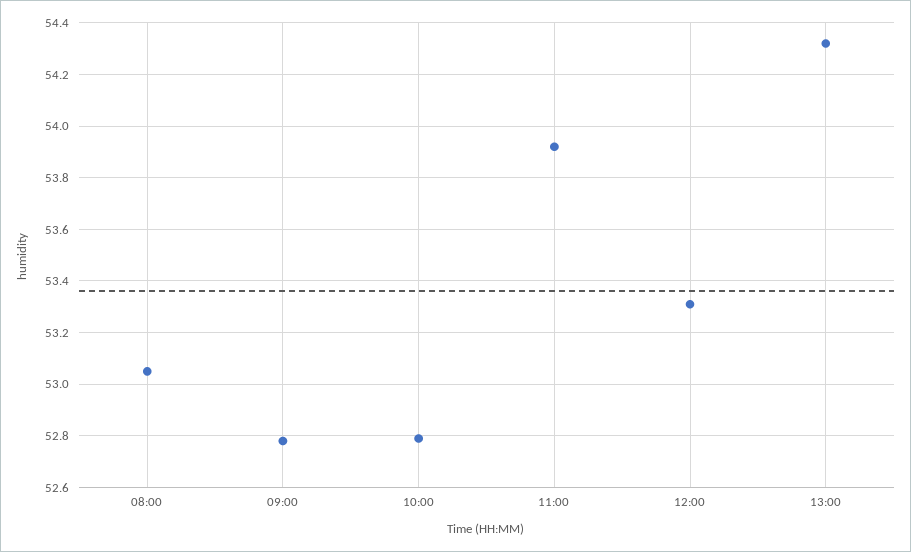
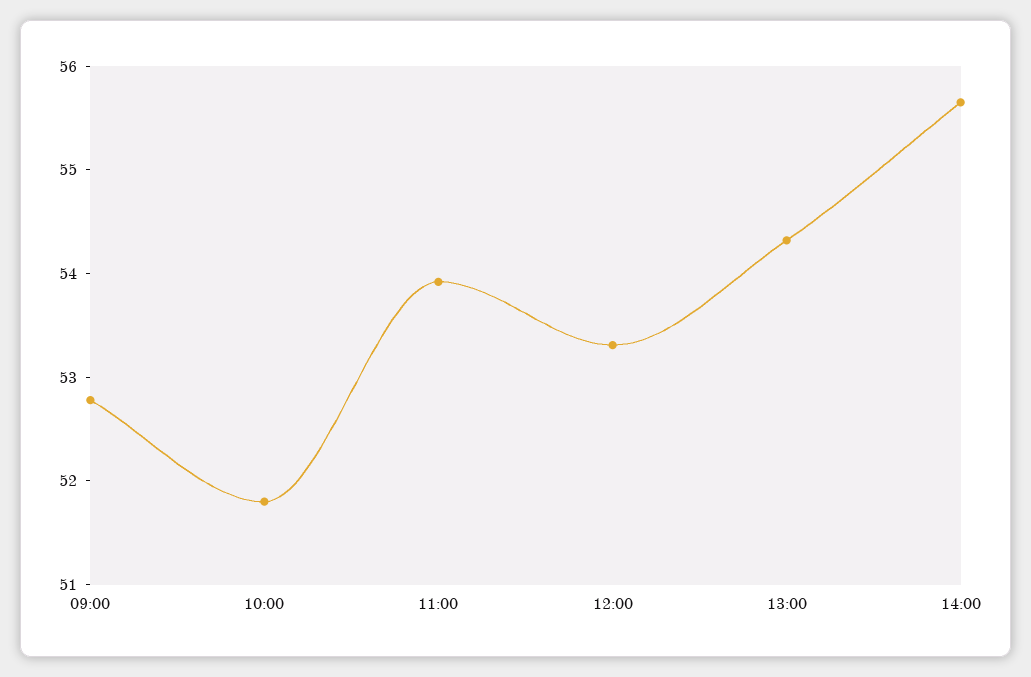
08:00: 53.05 -> none
10:00: 52.8 -> 51.8
14:00: none -> 55.6

